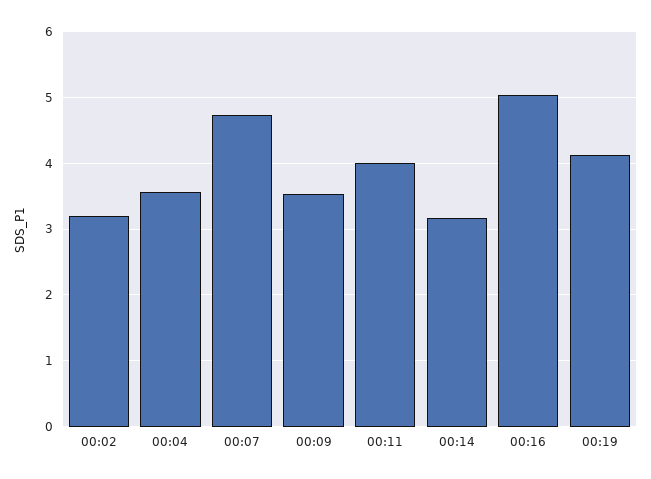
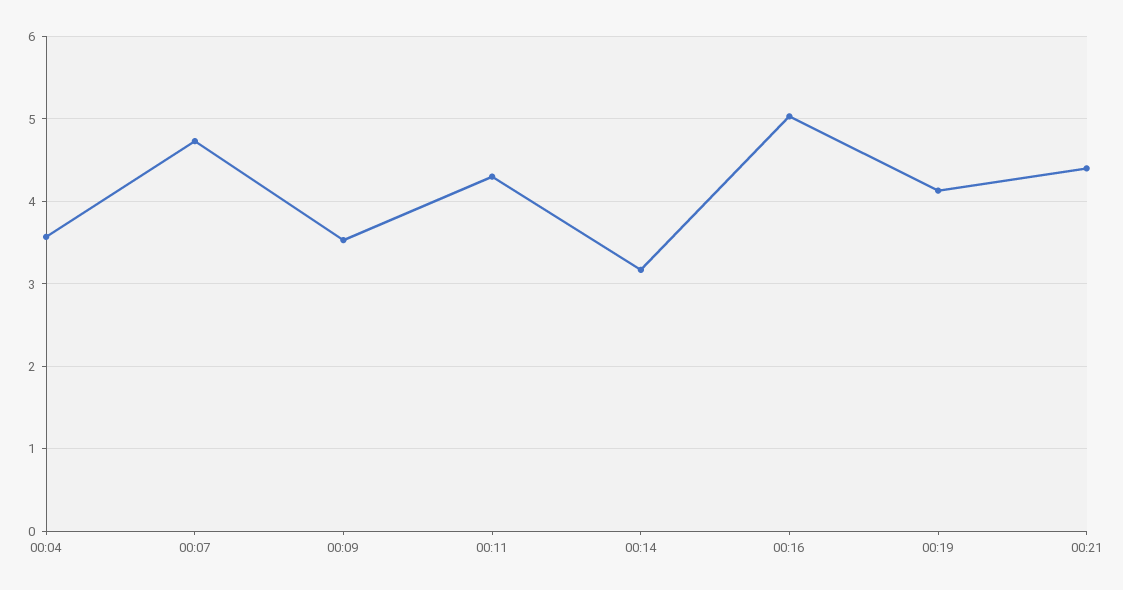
00:02: 3.2 -> none
00:11: 4 -> 4.3
00:21: none -> 4.4

